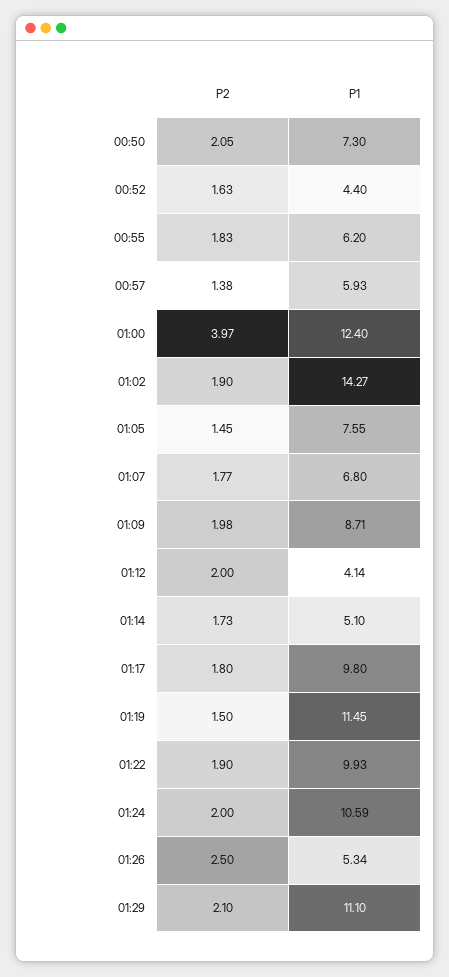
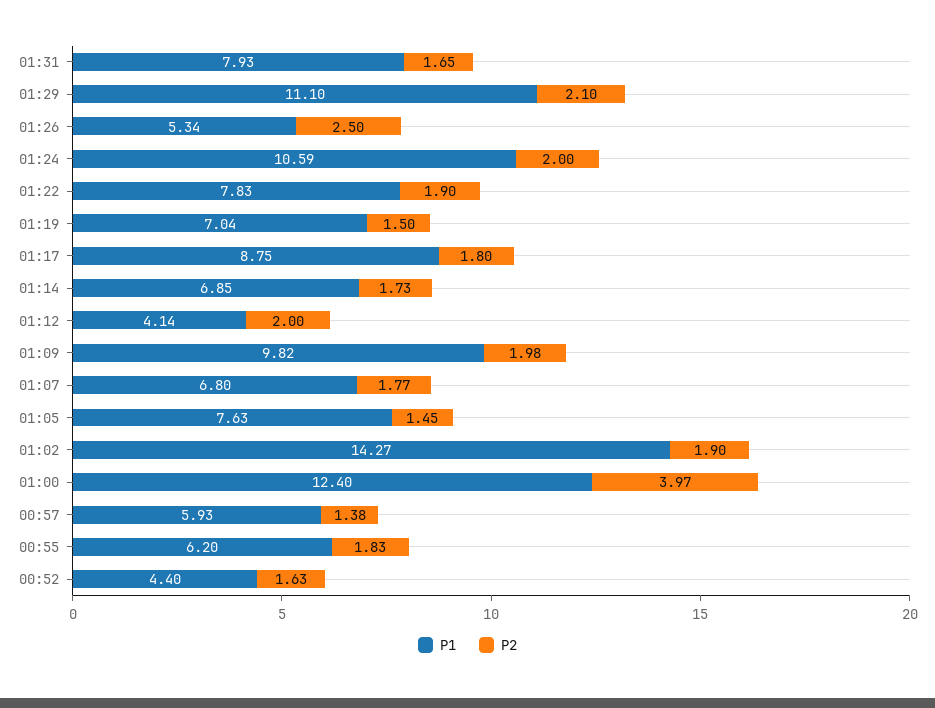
P2, 00:50: 2.05 -> none
P1, 00:50: 7.3 -> none
P1, 01:05: 7.55 -> 7.63
P1, 01:09: 8.71 -> 9.82
P1, 01:14: 5.1 -> 6.85
P1, 01:17: 9.8 -> 8.75
P1, 01:19: 11.45 -> 7.04
P1, 01:22: 9.93 -> 7.83
P1, 01:31: none -> 7.93
P2, 01:31: none -> 1.65

